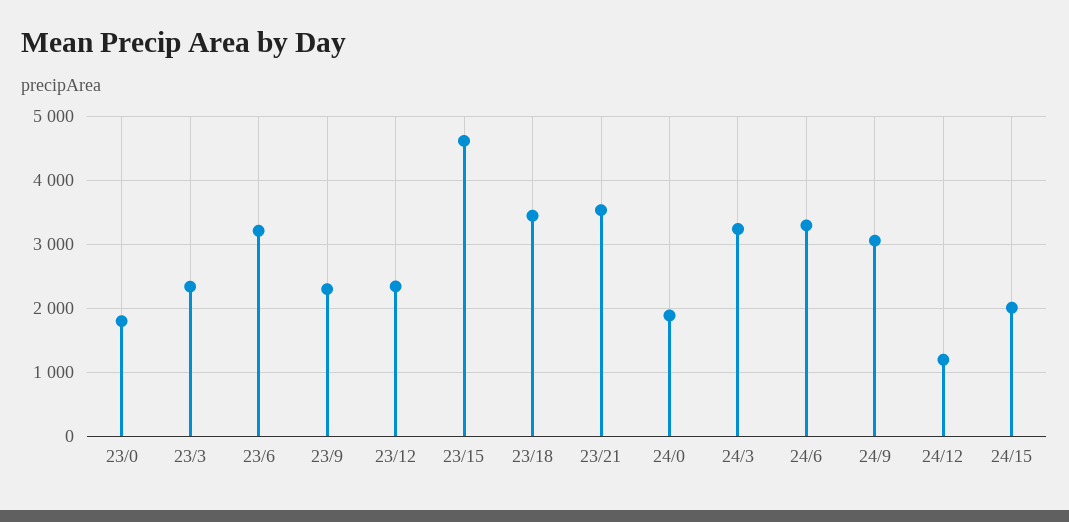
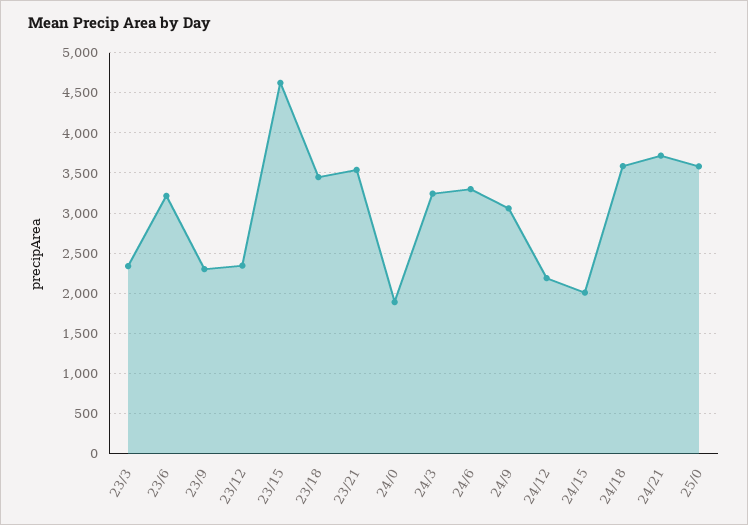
23/0: 1800 -> none
24/12: 1200 -> 2200
24/18: none -> 3600
24/21: none -> 3700
25/0: none -> 3600

